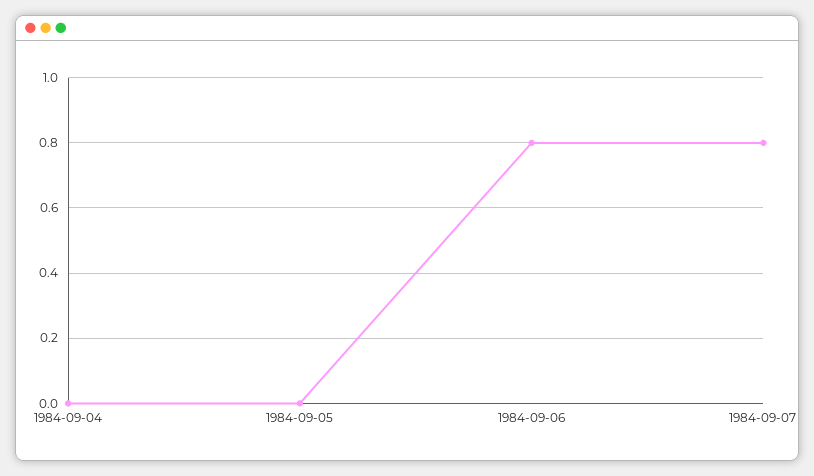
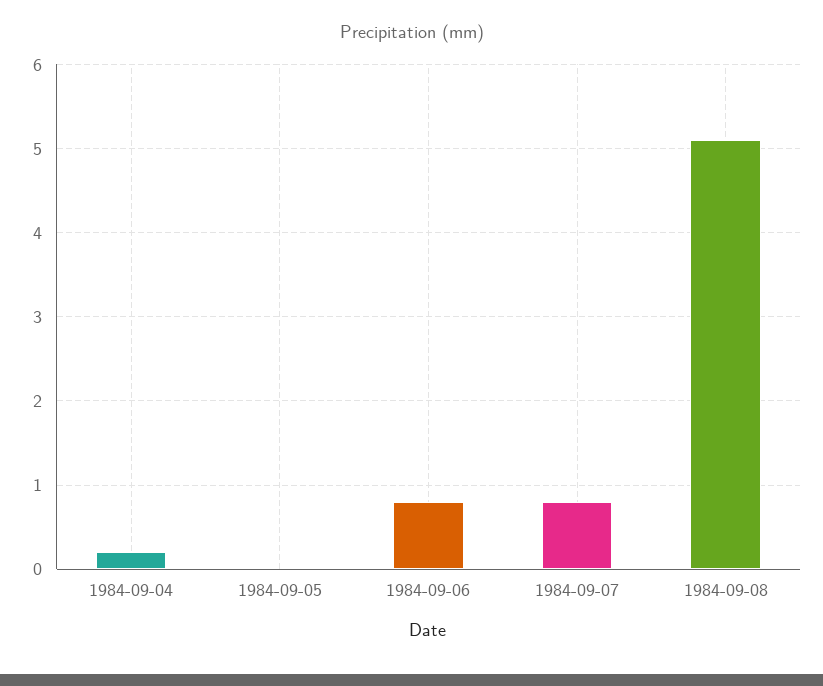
1984-09-04: 0 -> 0.2
1984-09-08: none -> 5.1

